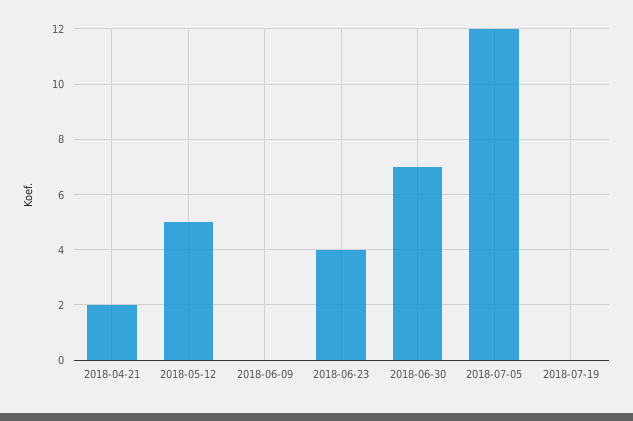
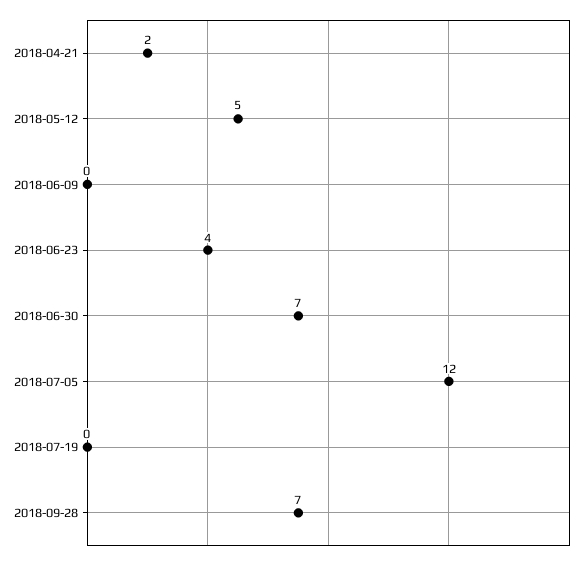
2018-09-28: none -> 7

